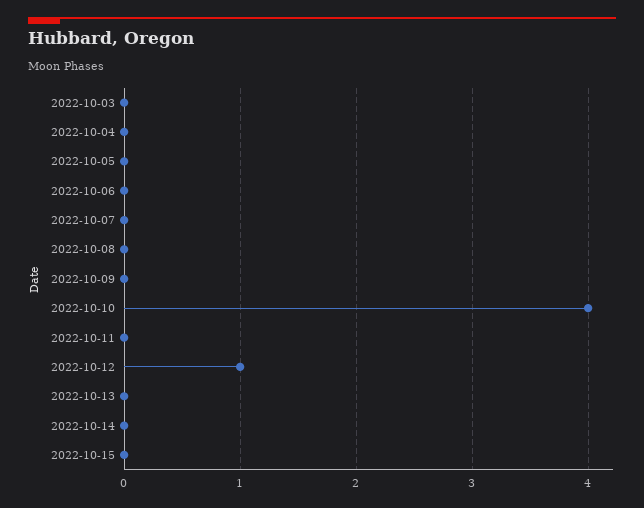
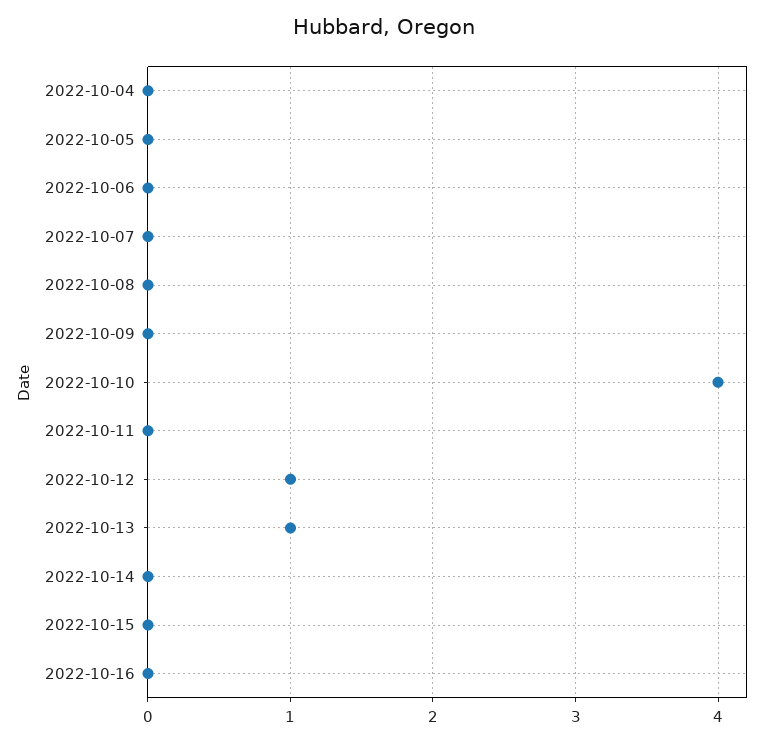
2022-10-03: 0 -> none
2022-10-13: 0 -> 1
2022-10-16: none -> 0

